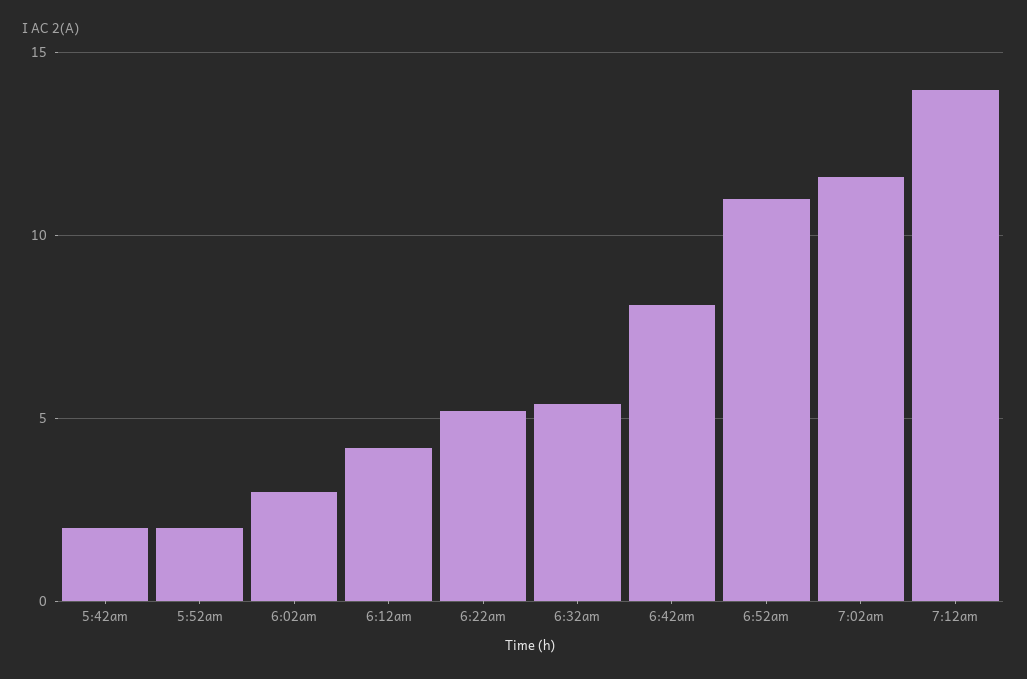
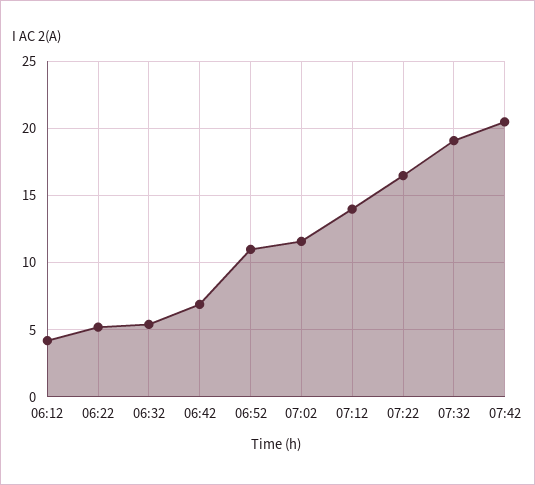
5:42am: 2 -> none
5:52am: 2 -> none
6:02am: 3 -> none
6:42am: 8 -> 7
07:22: none -> 16.5
07:32: none -> 19
07:42: none -> 20.5

